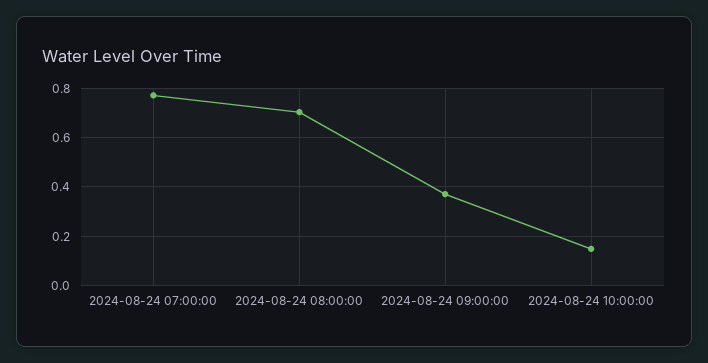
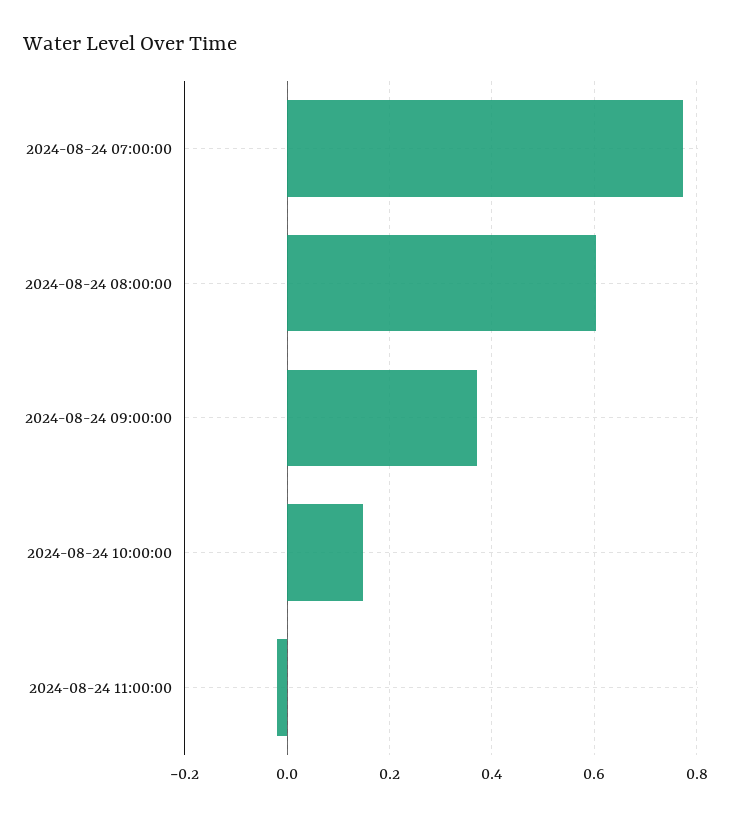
2024-08-24 08:00:00: 0.7 -> 0.6
2024-08-24 11:00:00: none -> -0.02

